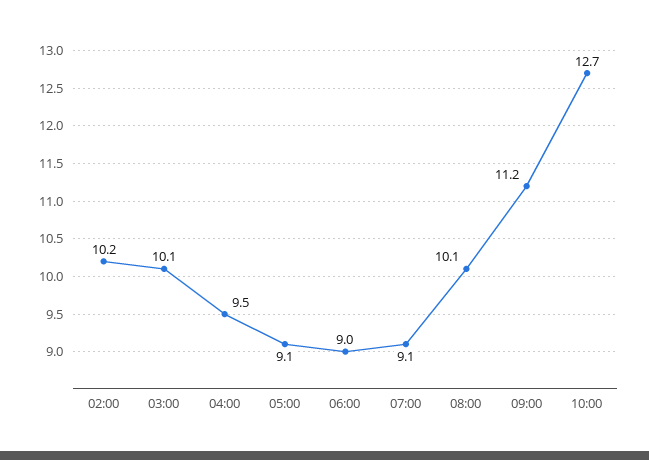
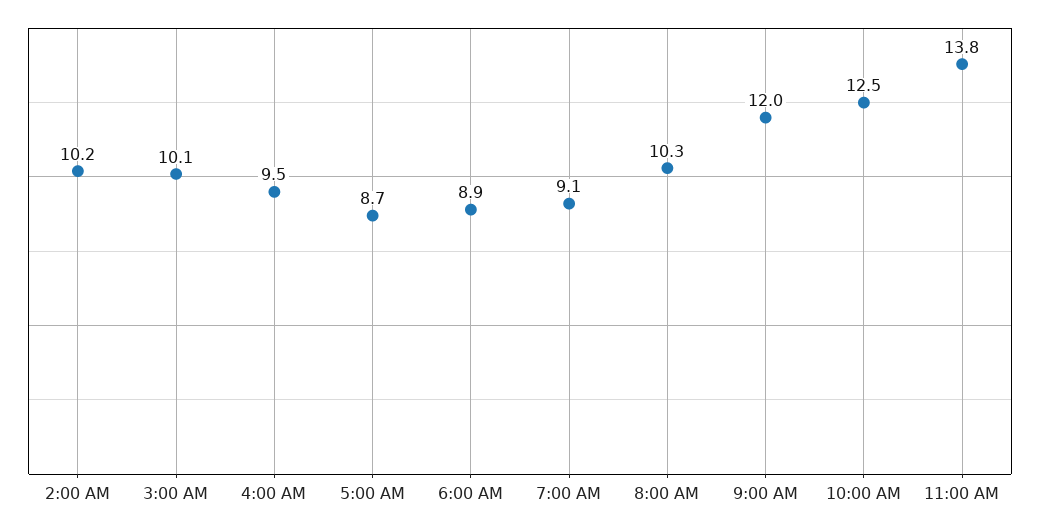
05:00: 9.1 -> 8.7
06:00: 9 -> 8.9
08:00: 10.1 -> 10.3
09:00: 11.2 -> 12
10:00: 12.7 -> 12.5
11:00 AM: none -> 13.8

